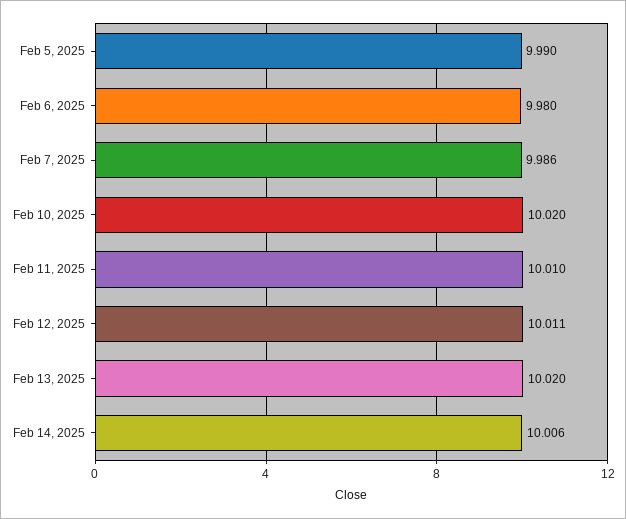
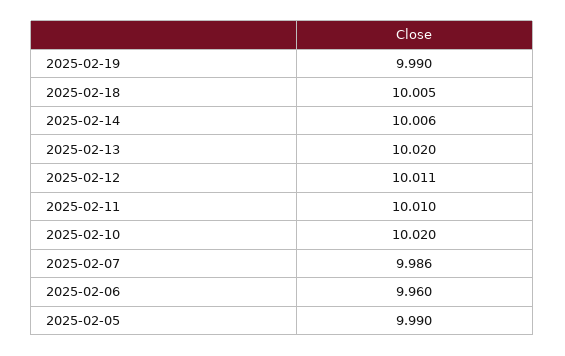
Feb 6, 2025: 9.98 -> 9.96
2025-02-19: none -> 9.99
2025-02-18: none -> 10.005

